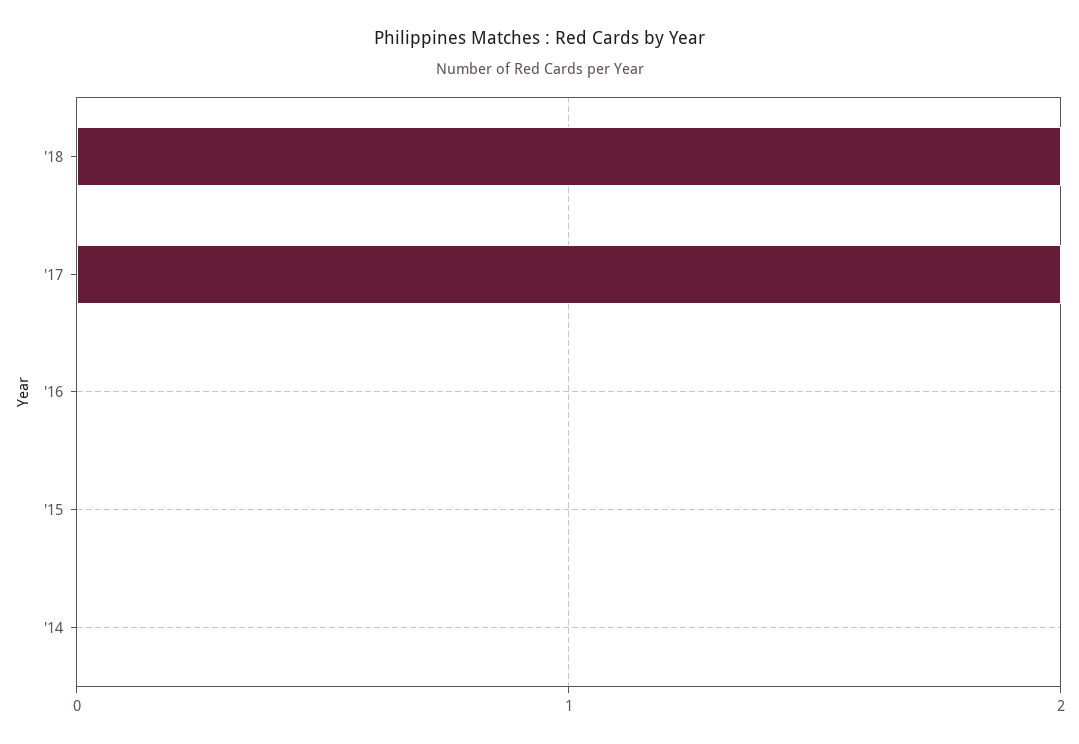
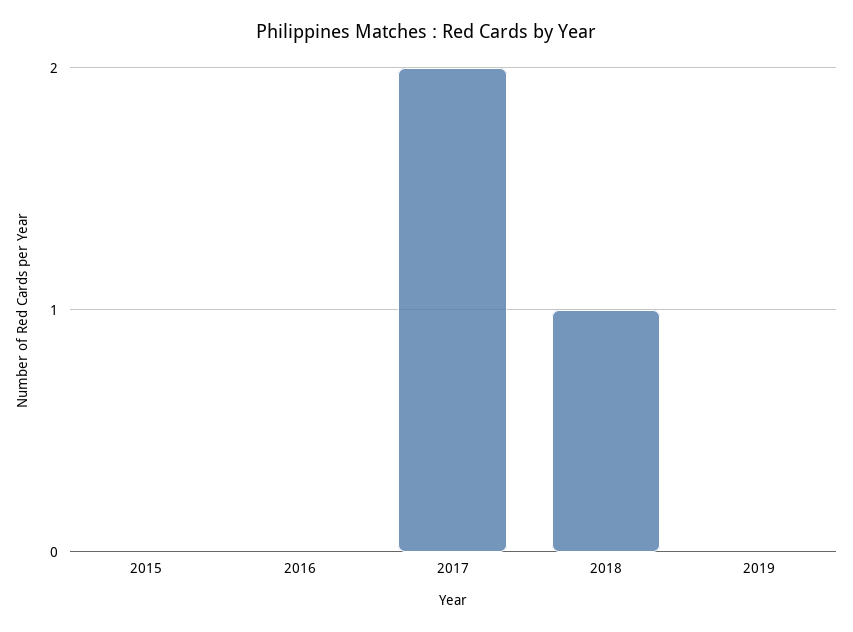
'18: 2 -> 1
'14: 0 -> none
2019: none -> 0

